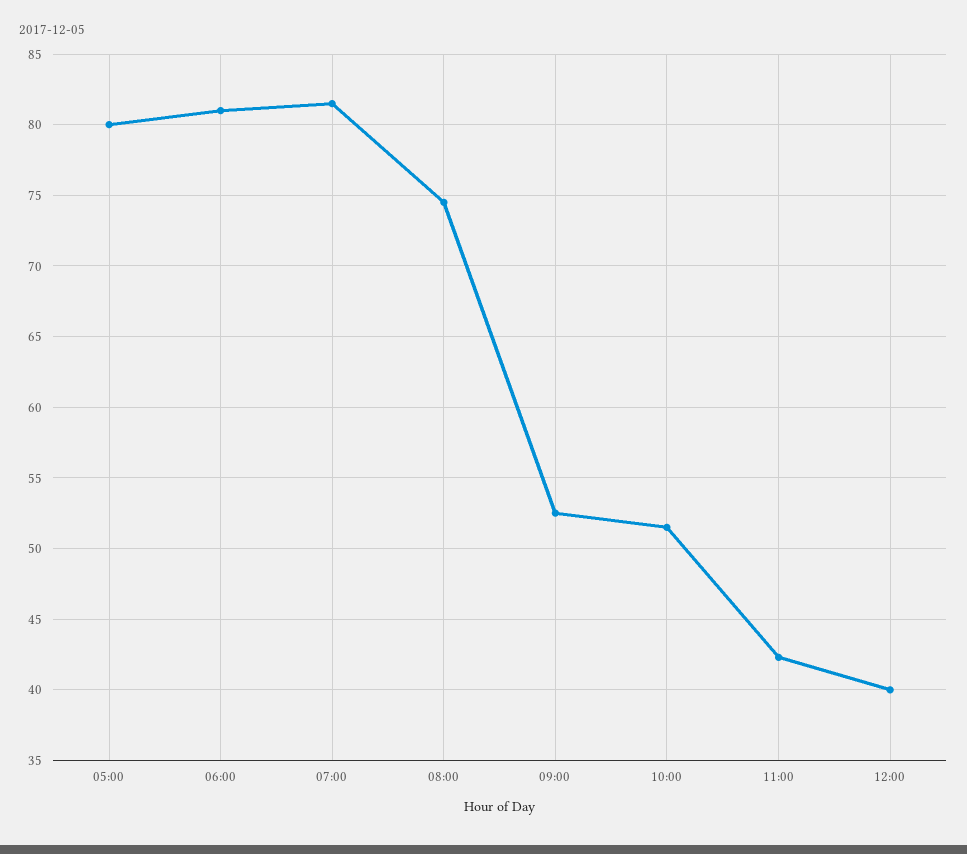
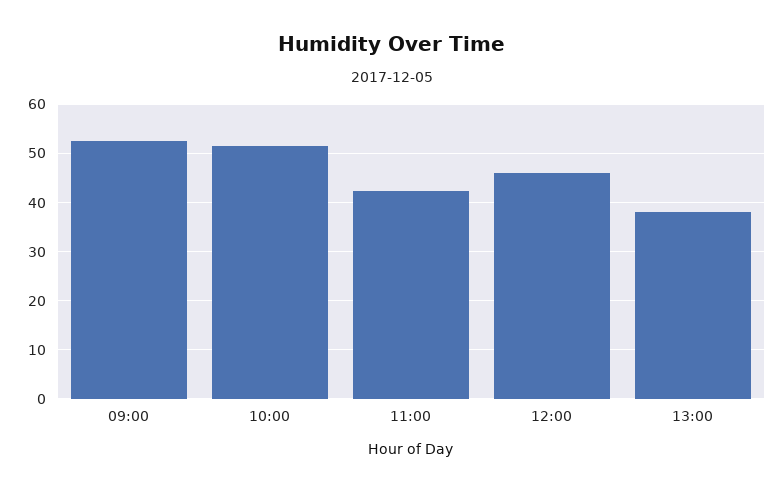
05:00: 80 -> none
06:00: 81 -> none
07:00: 81.5 -> none
08:00: 74.5 -> none
12:00: 40 -> 46
13:00: none -> 38

